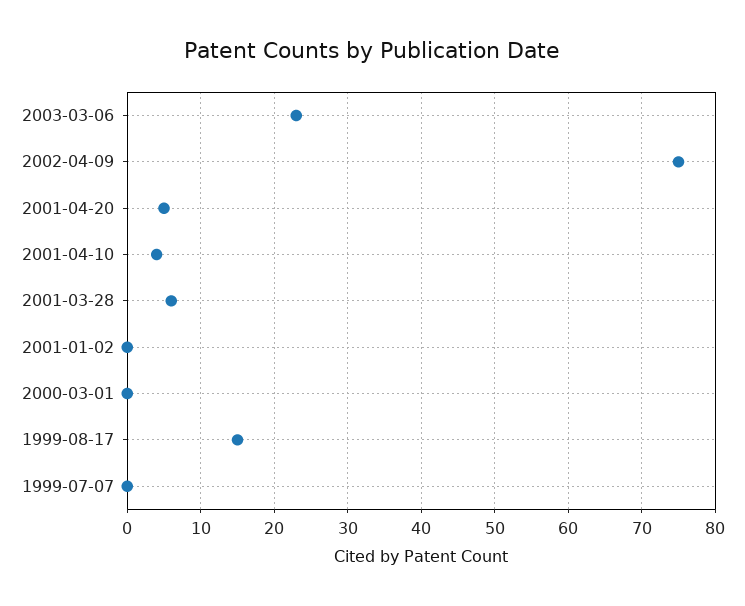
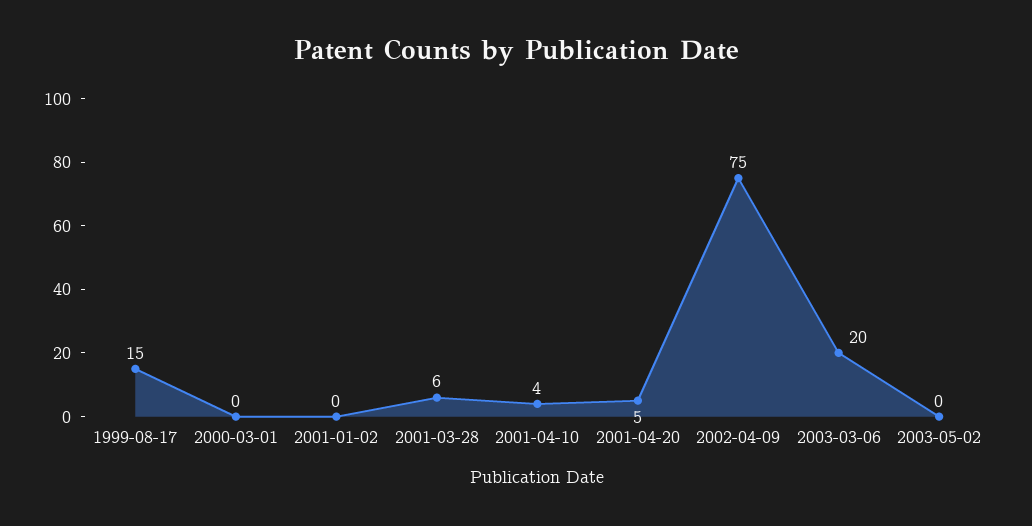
2003-03-06: 23 -> 20
1999-07-07: 0 -> none
2003-05-02: none -> 0

